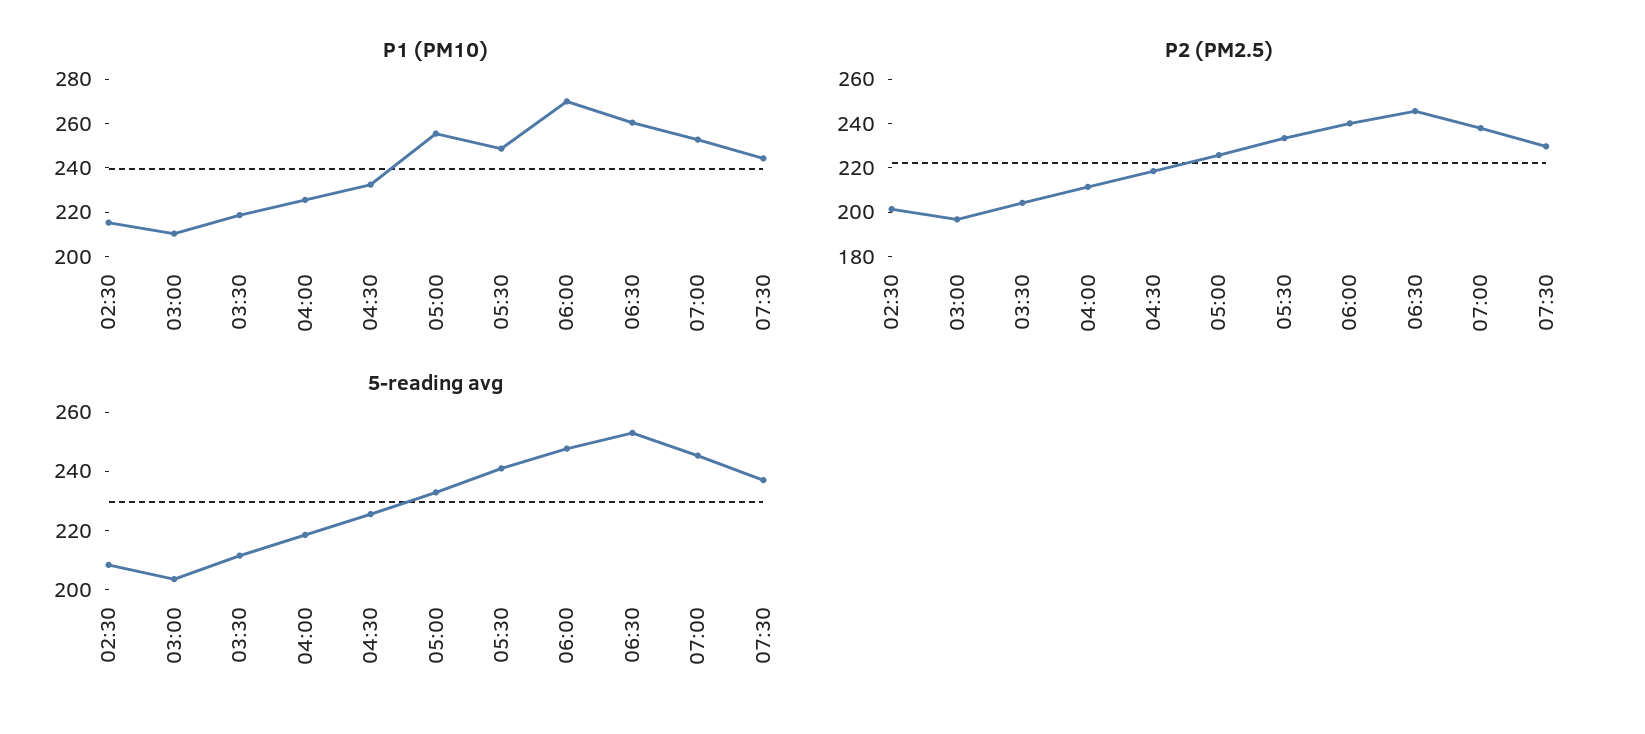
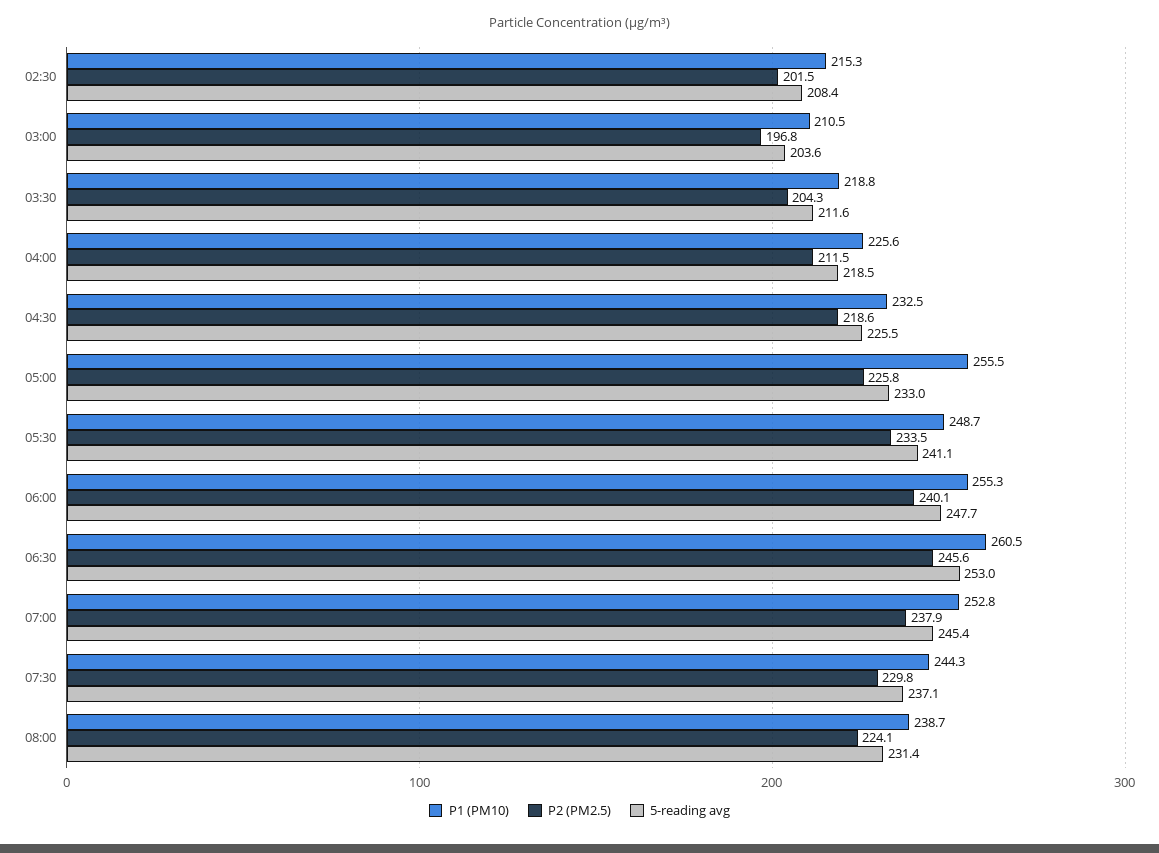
P1 (PM10), 06:00: 270 -> 255.3
P1 (PM10), 08:00: none -> 238.7
P2 (PM2.5), 08:00: none -> 224.1
5-reading avg, 08:00: none -> 231.4

